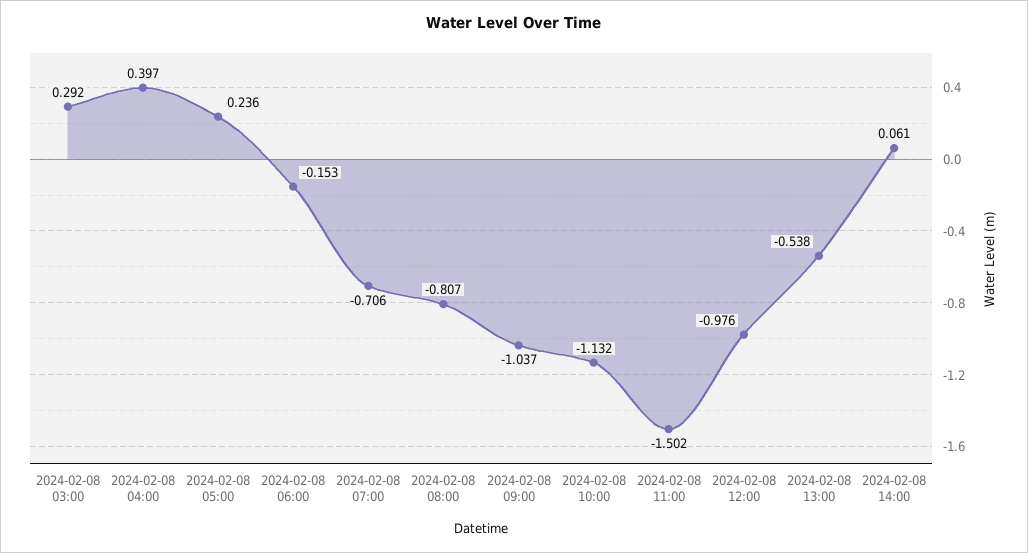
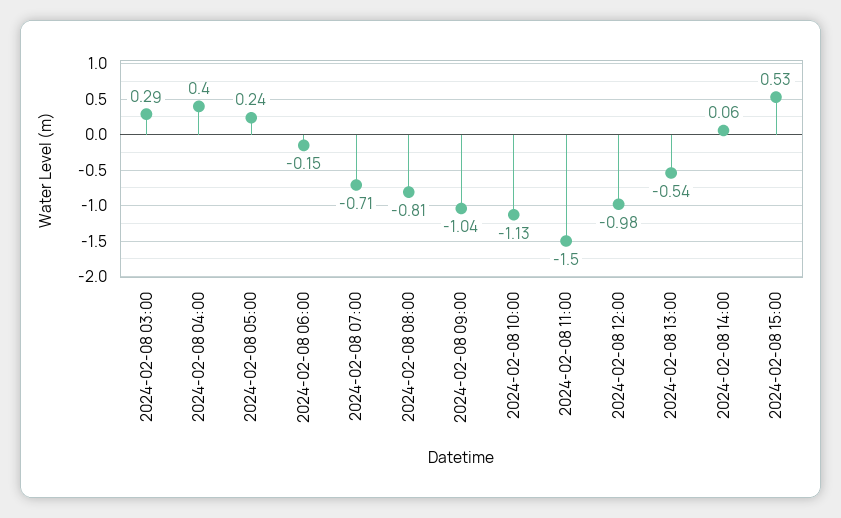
2024-02-08 15:00: none -> 0.53

